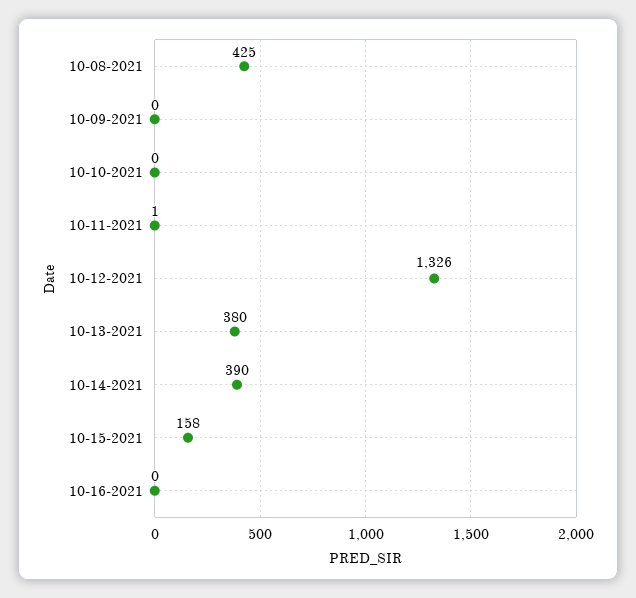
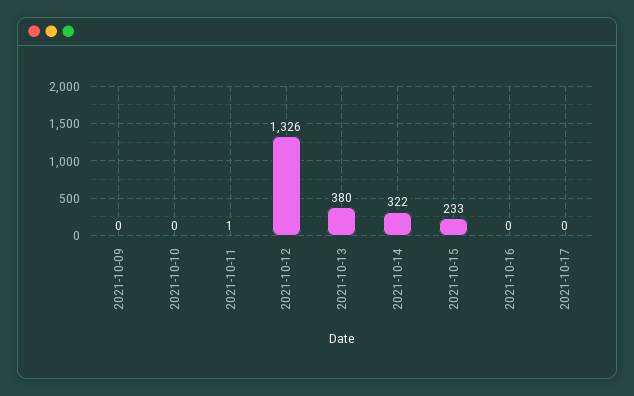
10-08-2021: 425 -> none
10-14-2021: 390 -> 322
10-15-2021: 158 -> 233
2021-10-17: none -> 0

